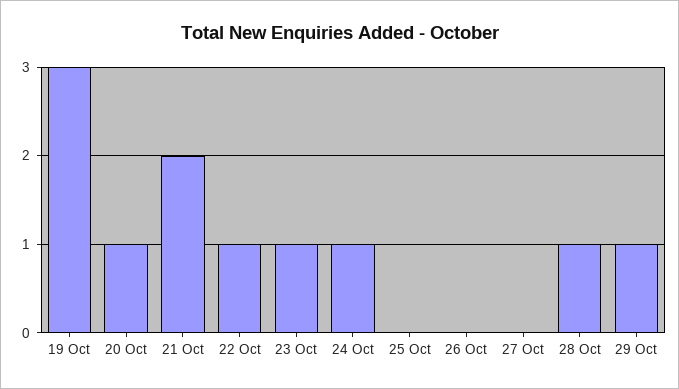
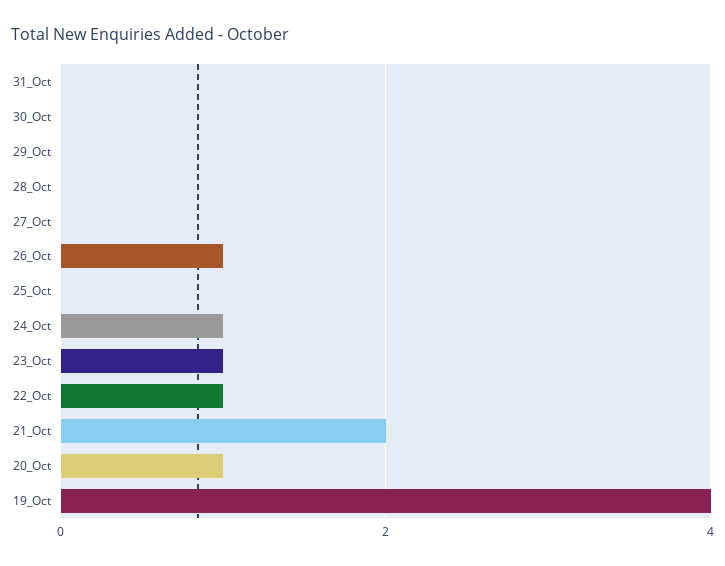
19 Oct: 3 -> 4
26 Oct: 0 -> 1
28 Oct: 1 -> 0
29 Oct: 1 -> 0
31_Oct: none -> 0
30_Oct: none -> 0

